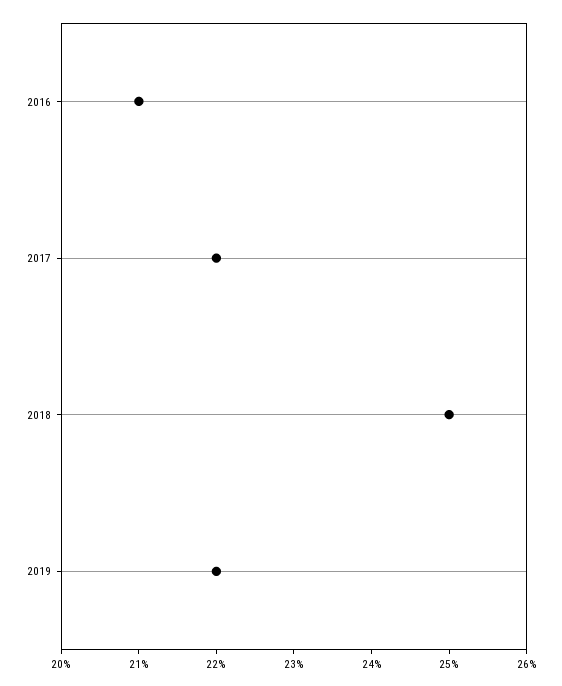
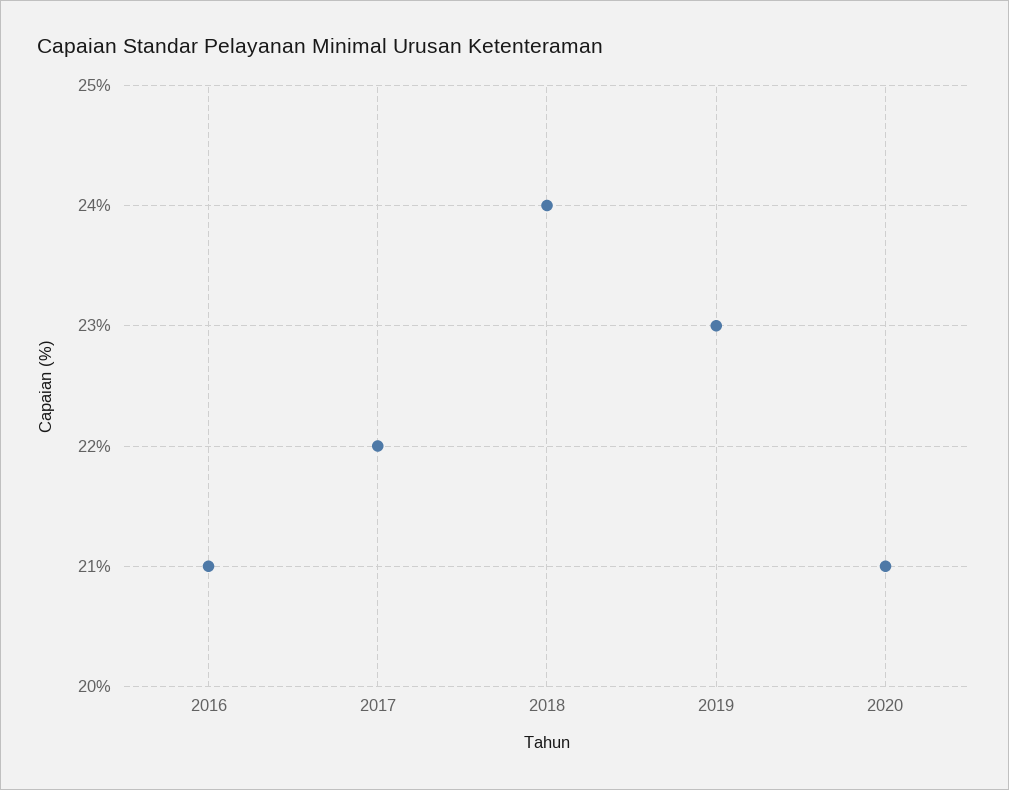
2018: 25 -> 24
2019: 22 -> 23
2020: none -> 21

